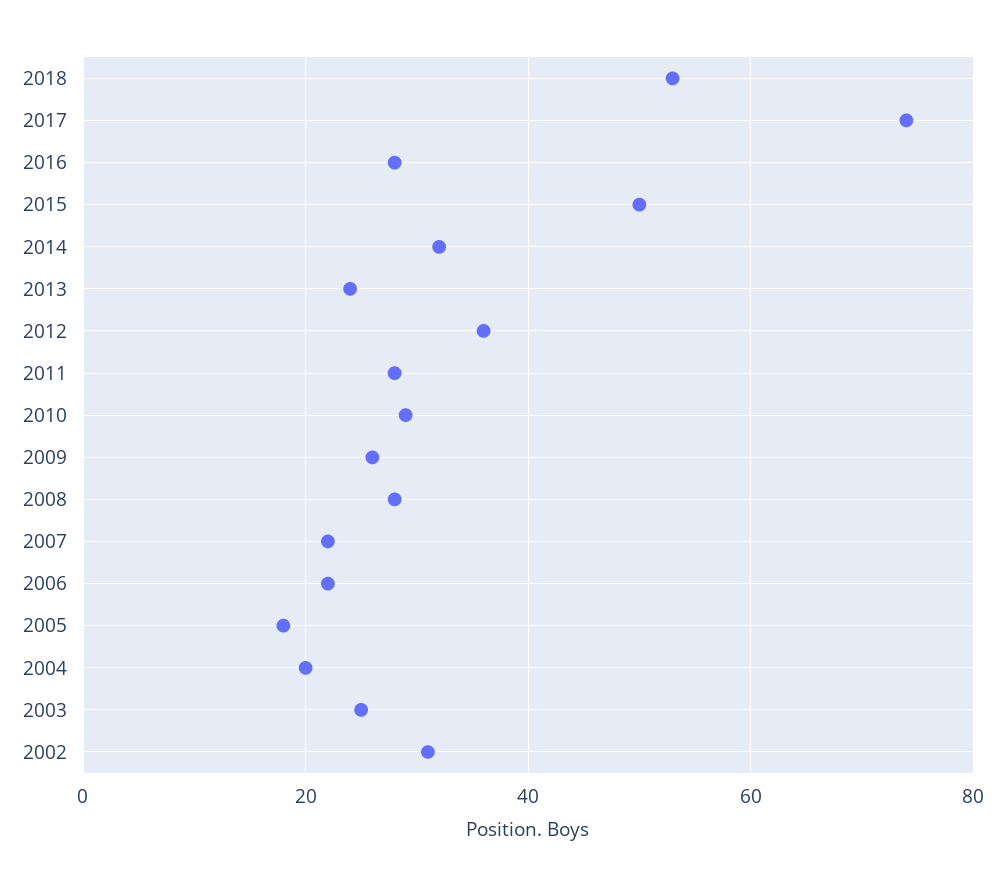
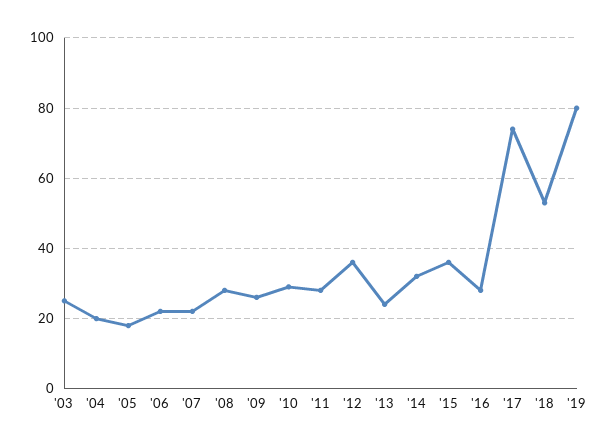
2015: 50 -> 35
2002: 30 -> none
'19: none -> 80

